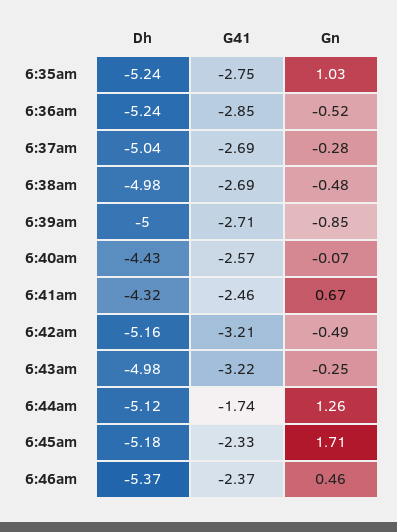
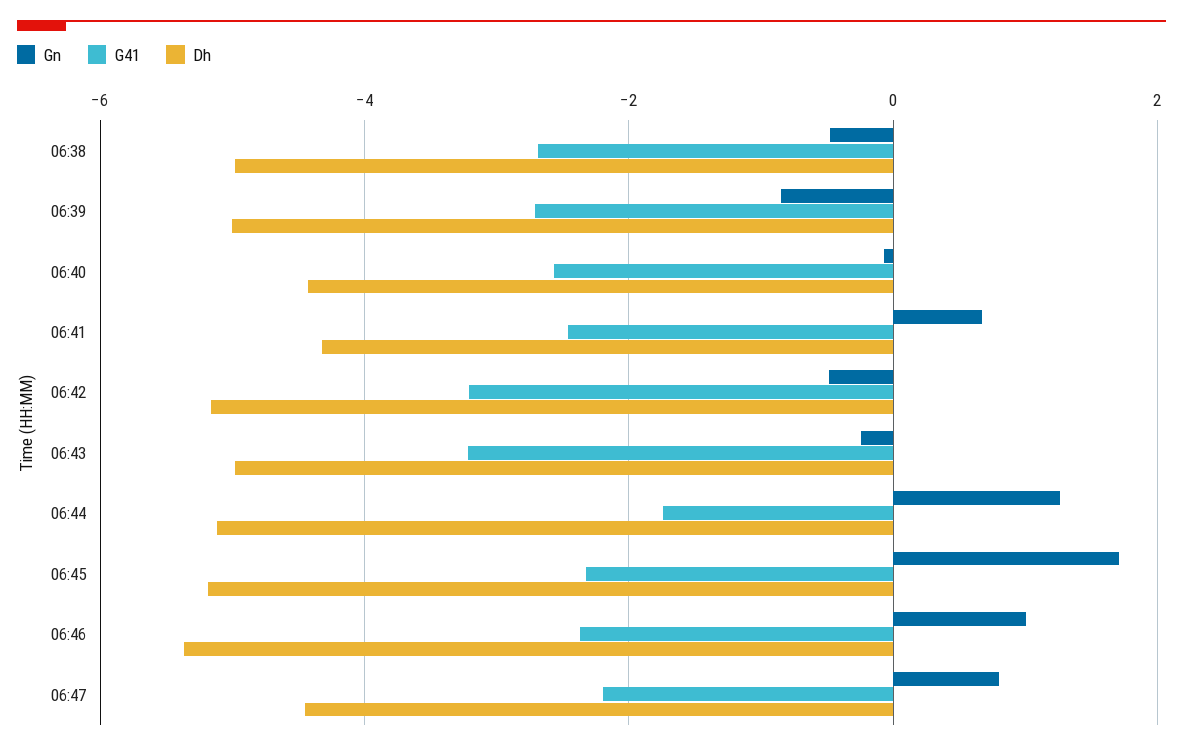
Dh, 6:35am: -5.24 -> none
G41, 6:35am: -2.75 -> none
Gn, 6:35am: 1.03 -> none
Dh, 6:36am: -5.24 -> none
G41, 6:36am: -2.85 -> none
Gn, 6:36am: -0.52 -> none
Dh, 6:37am: -5.04 -> none
G41, 6:37am: -2.69 -> none
Gn, 6:37am: -0.28 -> none
Gn, 6:46am: 0.46 -> 1
Gn, 06:47: none -> 0.8
G41, 06:47: none -> -2.2
Dh, 06:47: none -> -4.4

